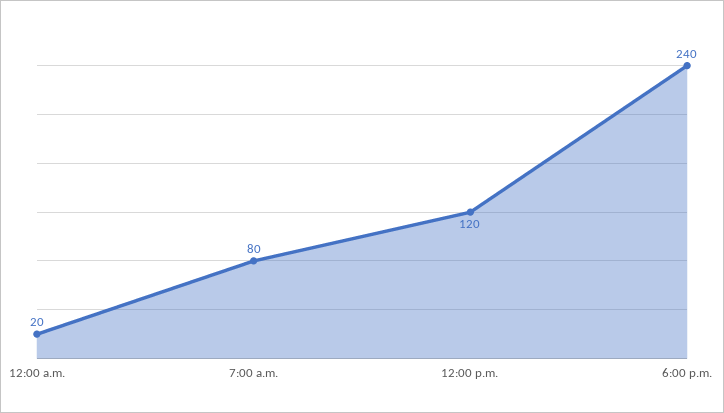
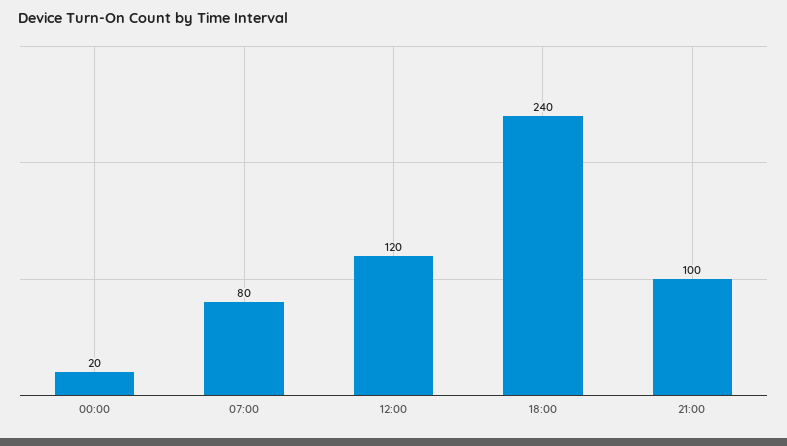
21:00: none -> 100

